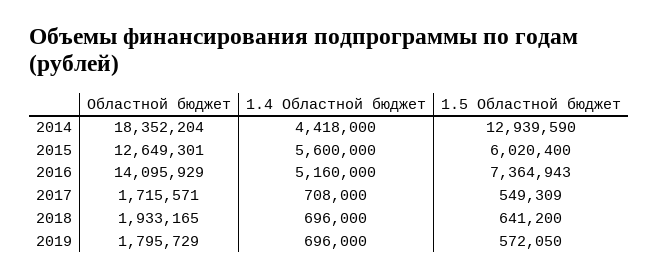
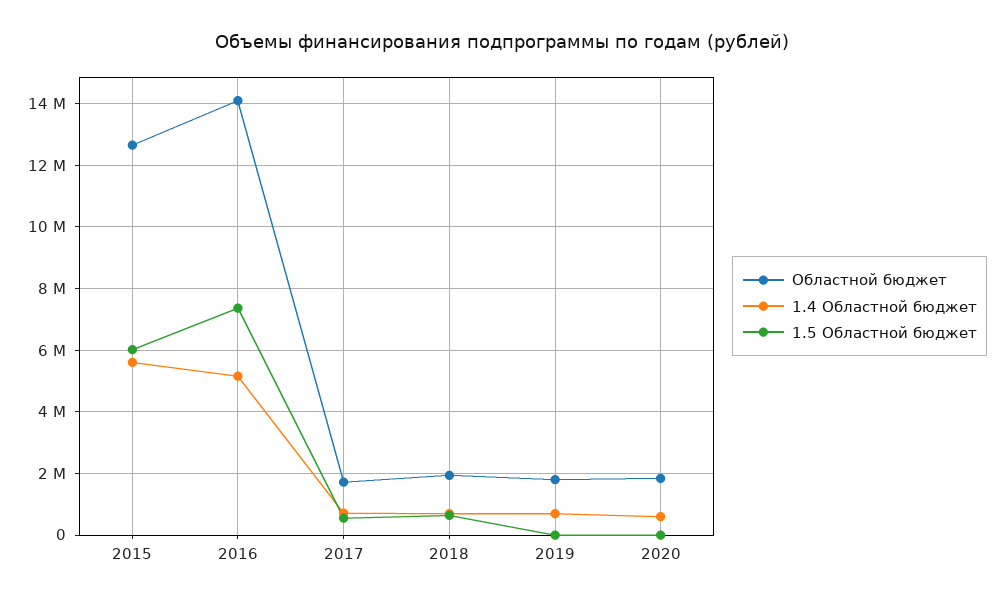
Областной бюджет, 2014: 18352204 -> none
1.4 Областной бюджет, 2014: 4418000 -> none
1.5 Областной бюджет, 2014: 12939590 -> none
1.5 Областной бюджет, 2019: 572050 -> 0
Областной бюджет, 2020: none -> 1800000
1.4 Областной бюджет, 2020: none -> 600000
1.5 Областной бюджет, 2020: none -> 0

